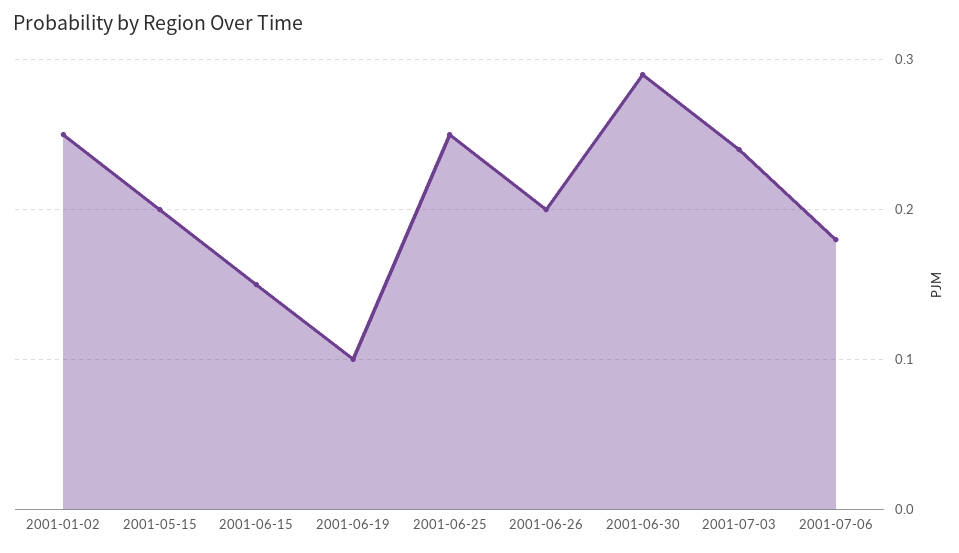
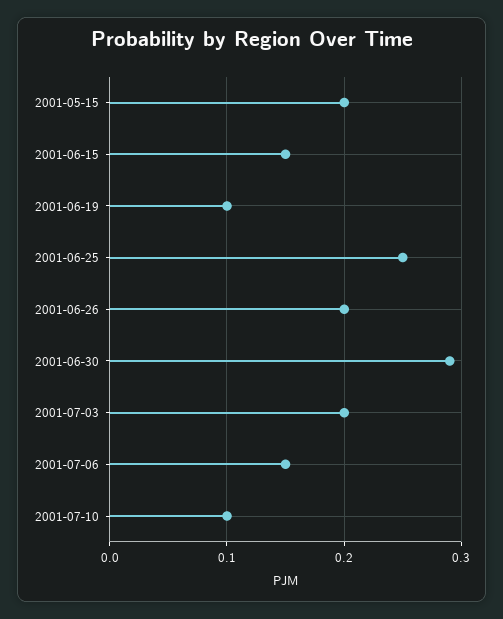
2001-01-02: 0.25 -> none
2001-07-03: 0.24 -> 0.2
2001-07-06: 0.18 -> 0.15
2001-07-10: none -> 0.1

